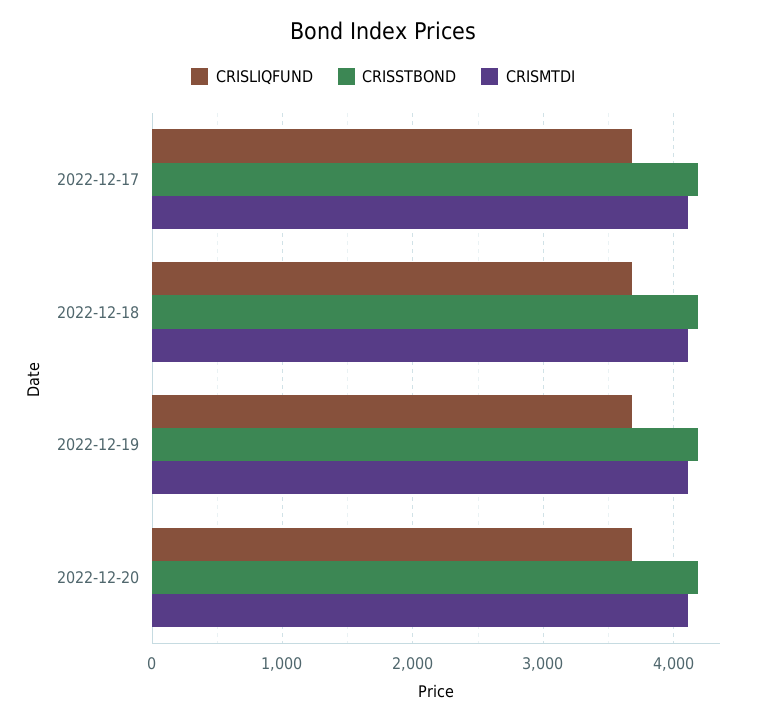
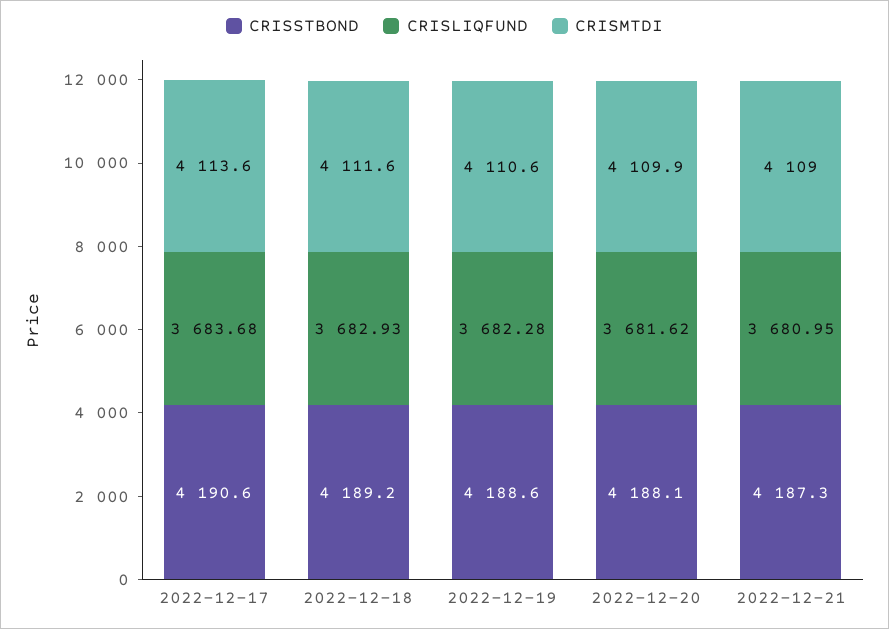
CRISSTBOND, 2022-12-21: none -> 4187.3
CRISLIQFUND, 2022-12-21: none -> 3680.95
CRISMTDI, 2022-12-21: none -> 4109

